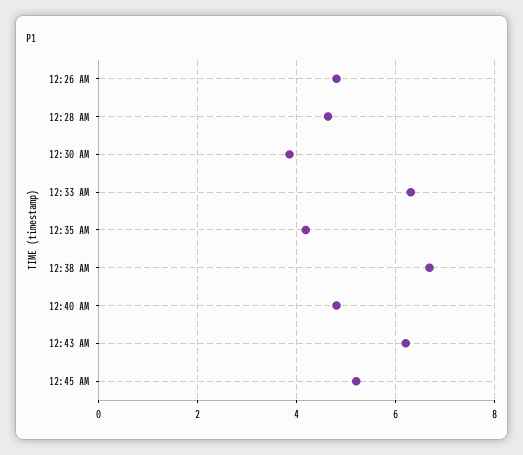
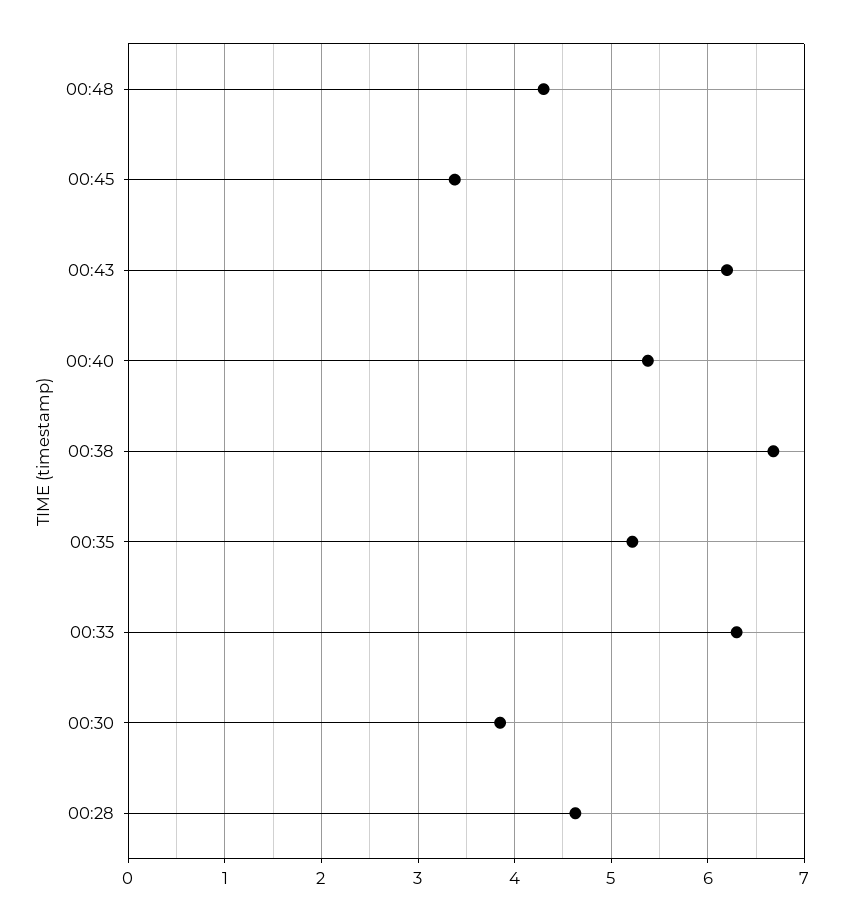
12:26 AM: 4.8 -> none
12:35 AM: 4.2 -> 5.2
12:40 AM: 4.8 -> 5.4
12:45 AM: 5.2 -> 3.4
00:48: none -> 4.3

